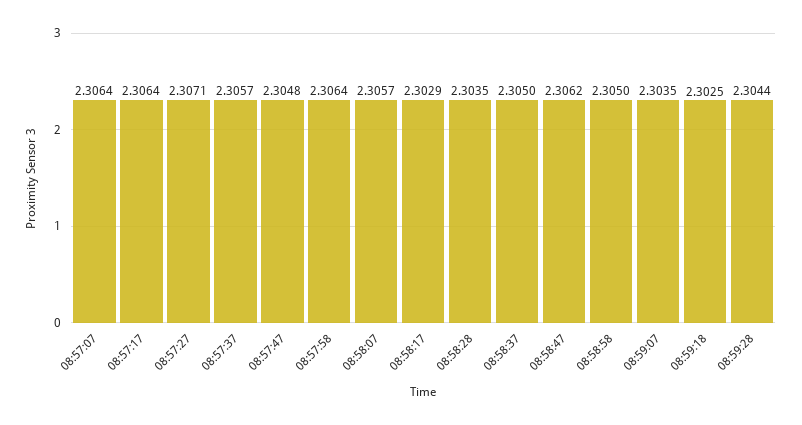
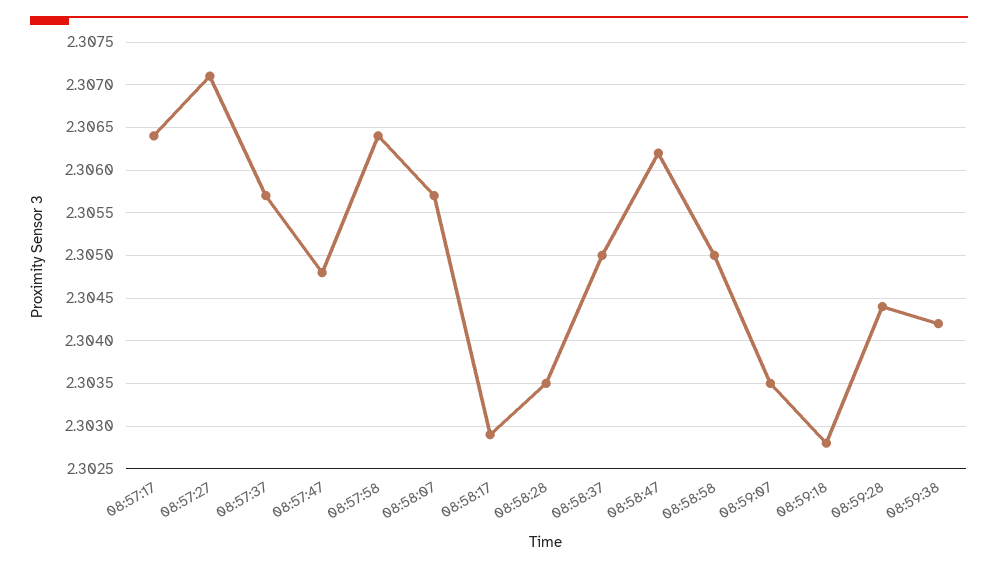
08:57:07: 2.3064 -> none
08:59:18: 2.3025 -> 2.3028
08:59:38: none -> 2.3042

